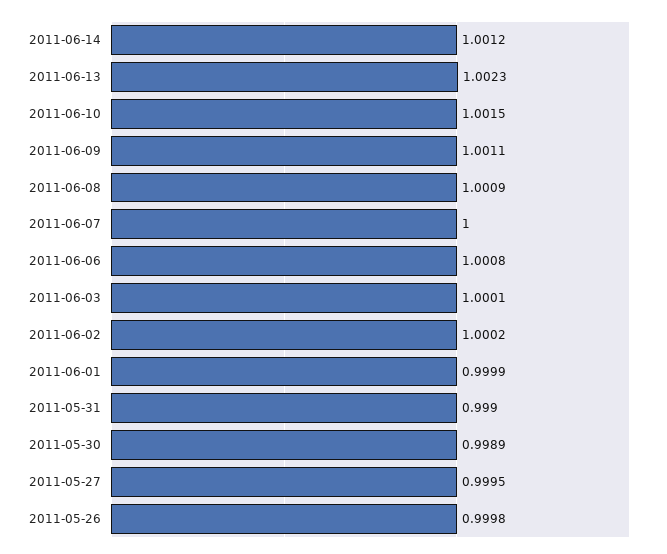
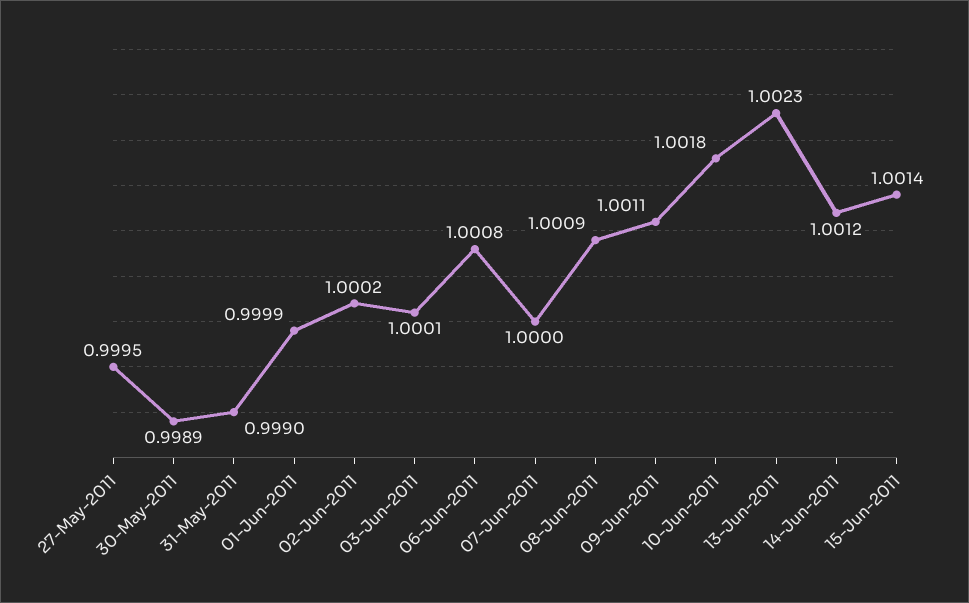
2011-06-10: 1.0015 -> 1.0018
2011-05-26: 0.9998 -> none
15-Jun-2011: none -> 1.0014

